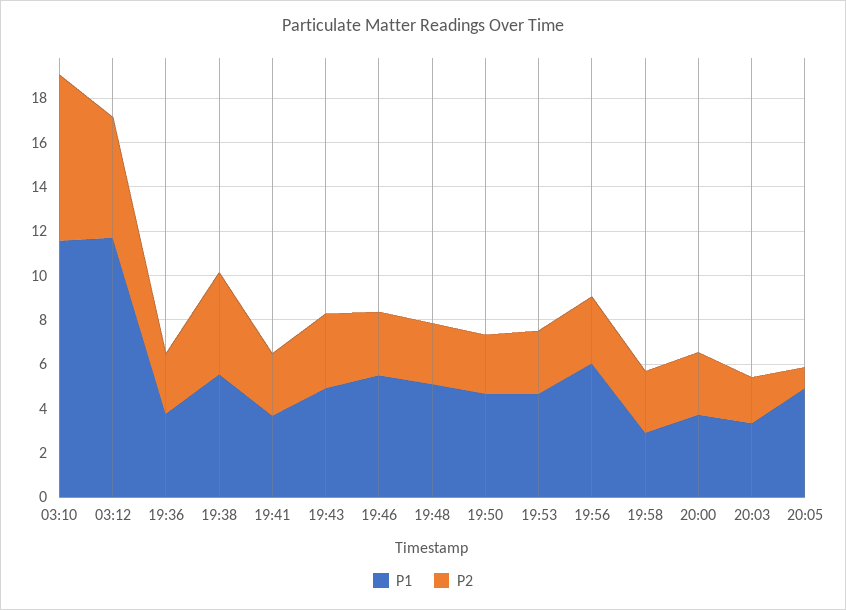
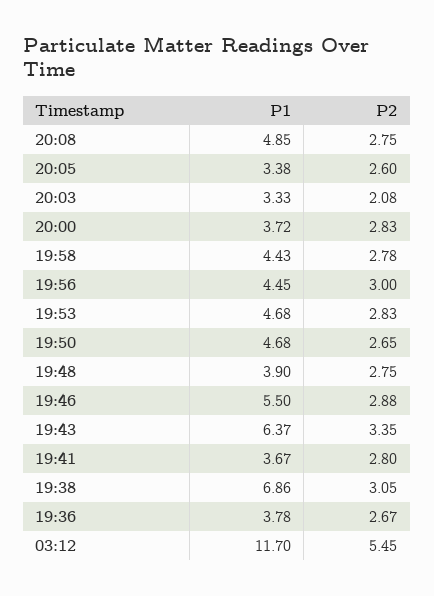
P1, 03:10: 11.5 -> none
P2, 03:10: 7.5 -> none
P1, 19:38: 5.5 -> 6.86
P2, 19:38: 4.5 -> 3.05
P1, 19:43: 5 -> 6.37
P1, 19:48: 5 -> 3.9
P1, 19:56: 6 -> 4.45
P1, 19:58: 3 -> 4.43
P1, 20:05: 5 -> 3.38
P2, 20:05: 1 -> 2.6
P1, 20:08: none -> 4.85
P2, 20:08: none -> 2.75

